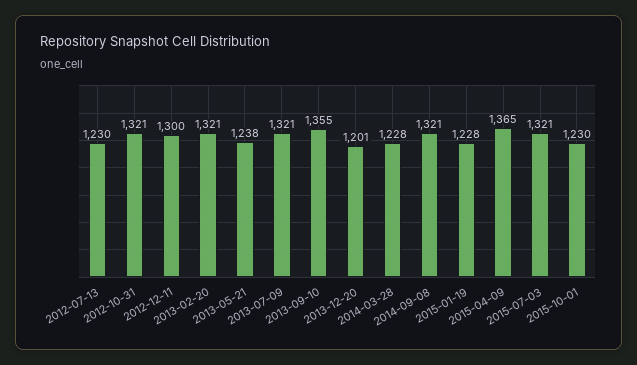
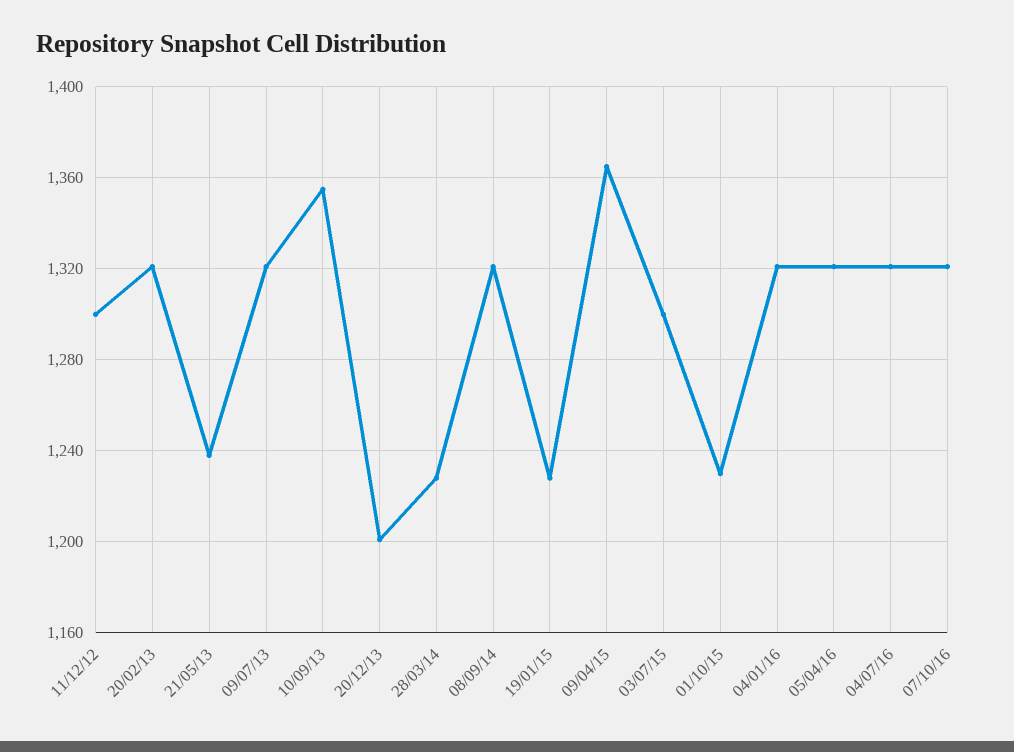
2012-07-13: 1230 -> none
2012-10-31: 1321 -> none
2015-07-03: 1321 -> 1300
04/01/16: none -> 1320
05/04/16: none -> 1320
04/07/16: none -> 1320
07/10/16: none -> 1320

